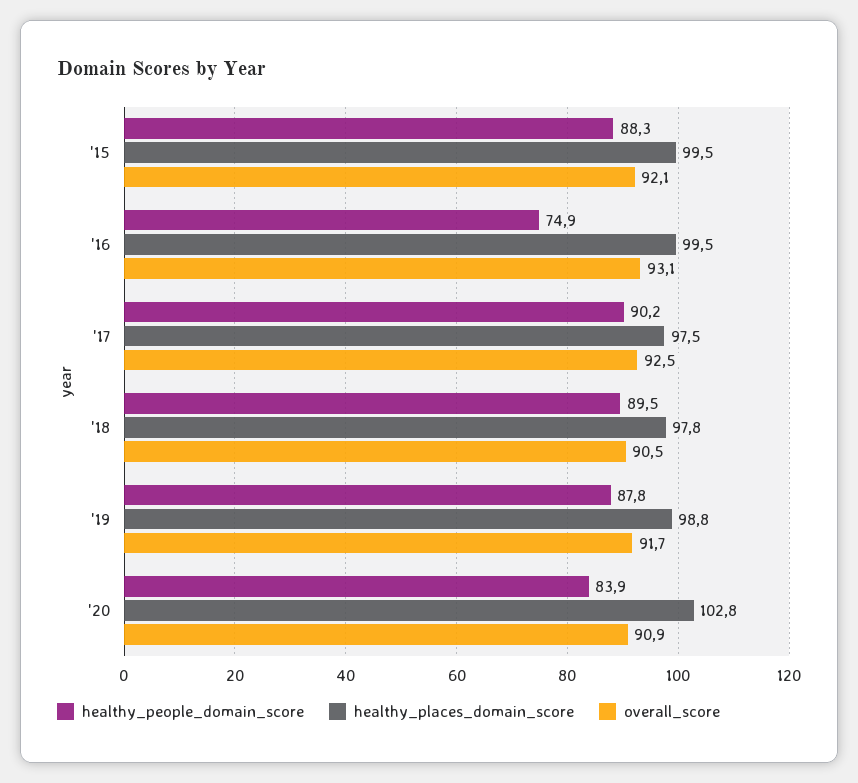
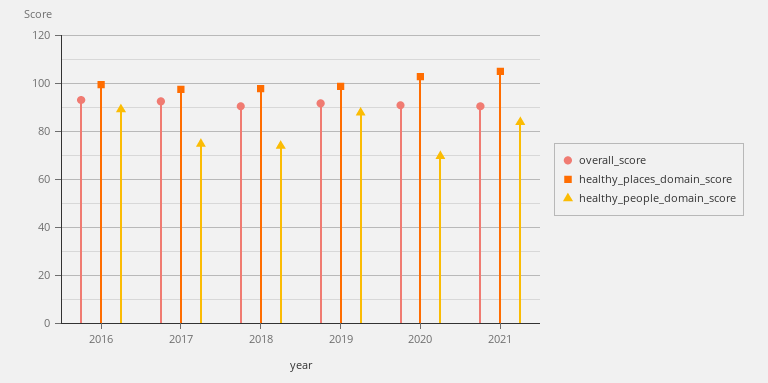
healthy_people_domain_score, '15: 88.3 -> none
healthy_places_domain_score, '15: 99.5 -> none
overall_score, '15: 92.1 -> none
healthy_people_domain_score, '16: 74.9 -> 90
healthy_people_domain_score, '17: 90.2 -> 75
healthy_people_domain_score, '18: 89.5 -> 75
healthy_people_domain_score, '20: 83.9 -> 70
overall_score, 2021: none -> 90
healthy_places_domain_score, 2021: none -> 105
healthy_people_domain_score, 2021: none -> 85

